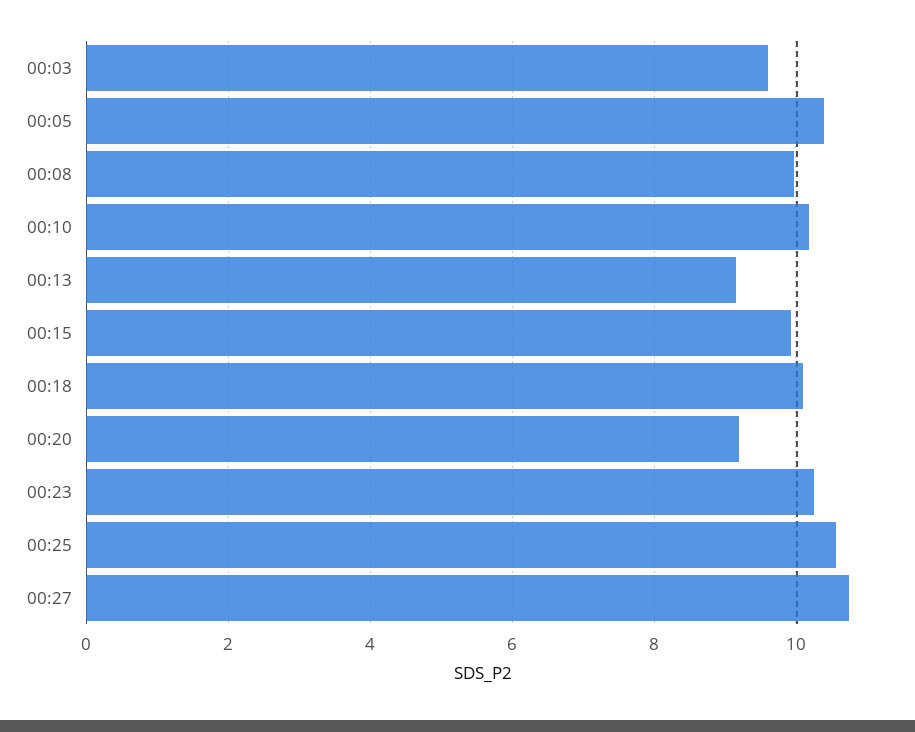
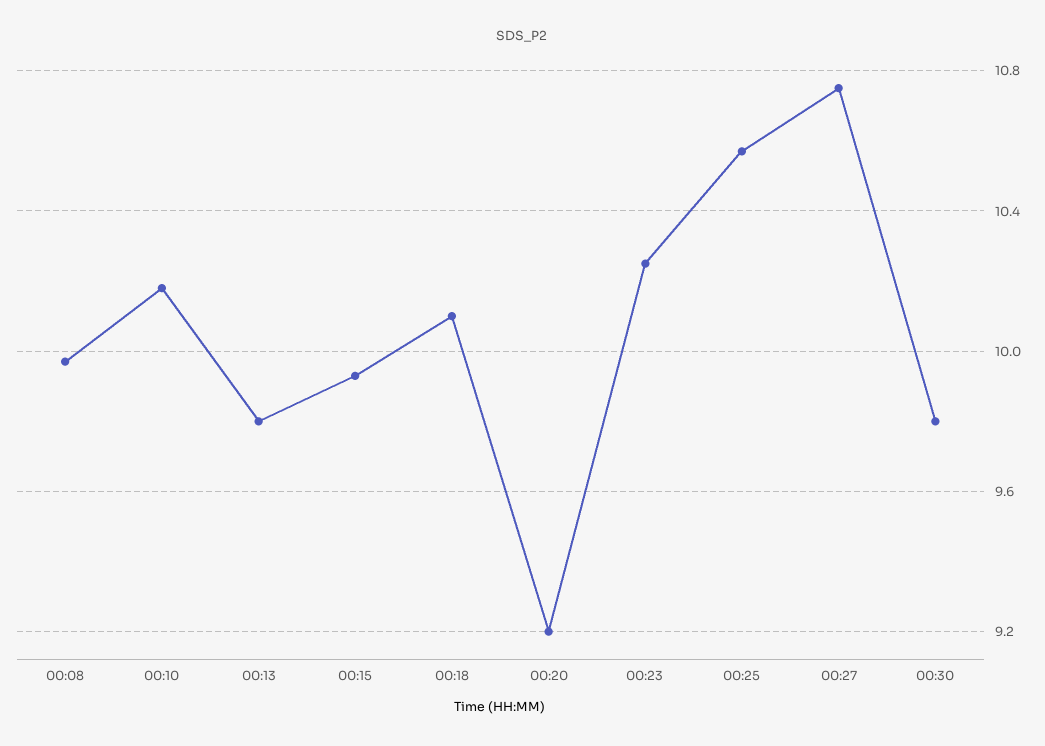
00:03: 9.6 -> none
00:05: 10.4 -> none
00:13: 9.2 -> 9.8
00:30: none -> 9.8

